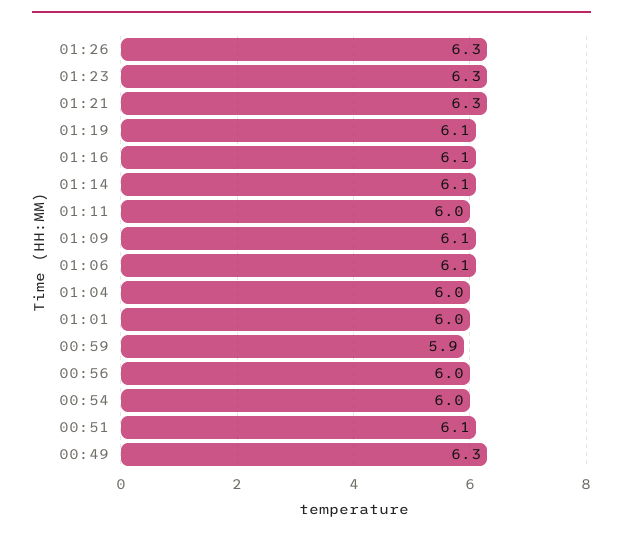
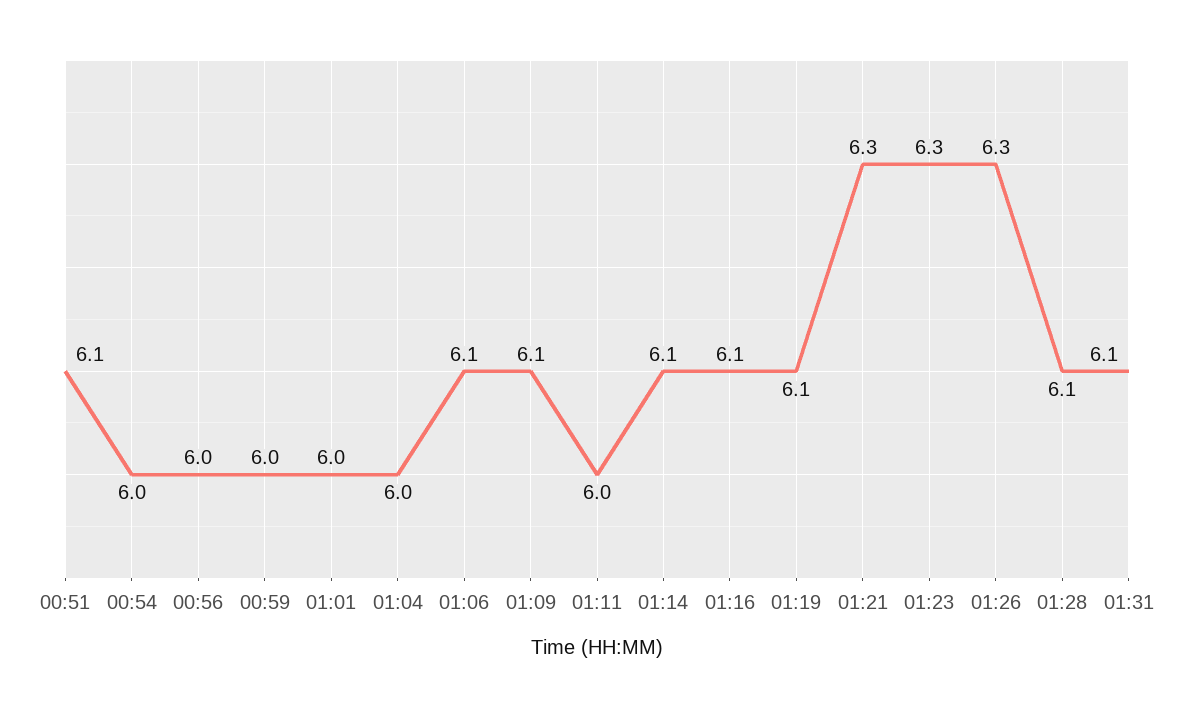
00:59: 5.9 -> 6
00:49: 6.3 -> none
01:28: none -> 6.1
01:31: none -> 6.1

